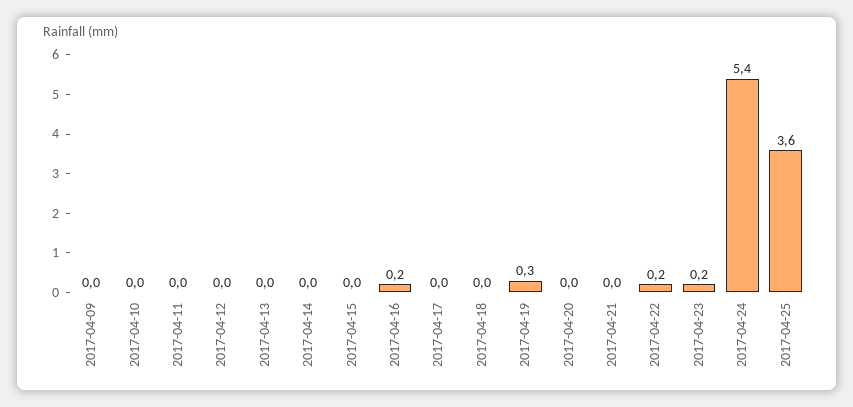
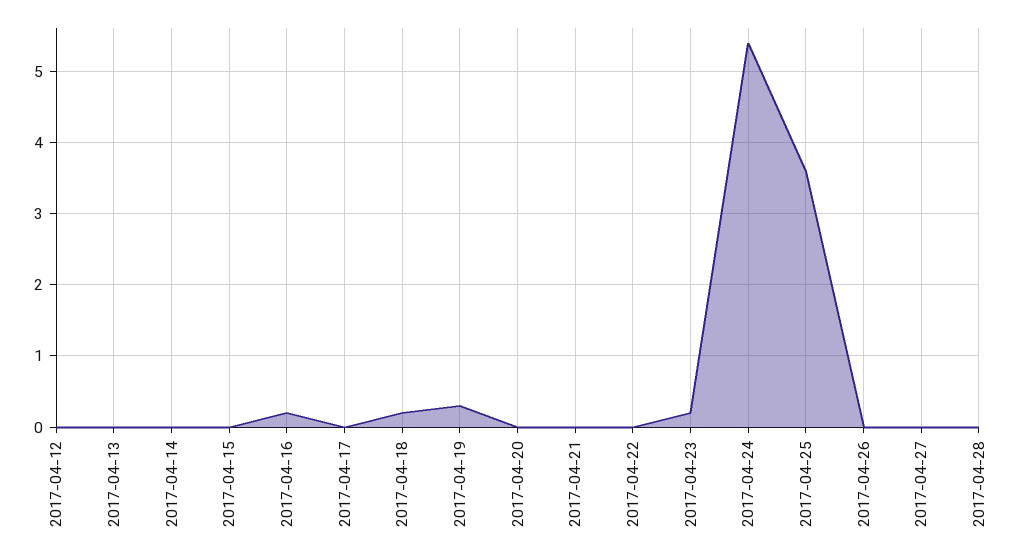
2017-04-09: 0 -> none
2017-04-10: 0 -> none
2017-04-11: 0 -> none
2017-04-18: 0 -> 0.2
2017-04-22: 0.2 -> 0
2017-04-26: none -> 0
2017-04-27: none -> 0
2017-04-28: none -> 0

